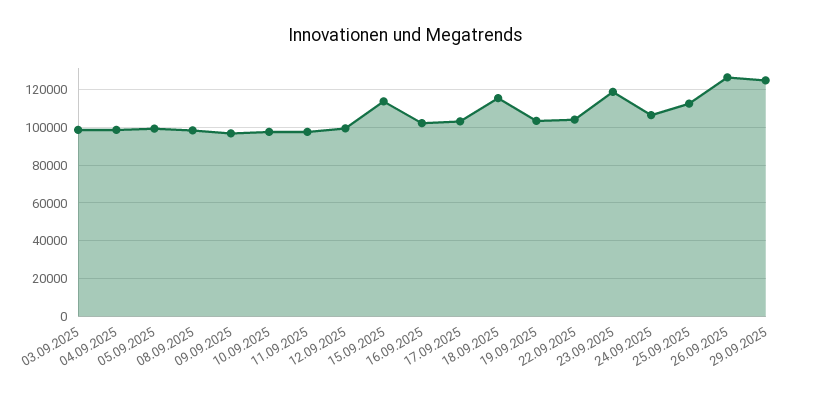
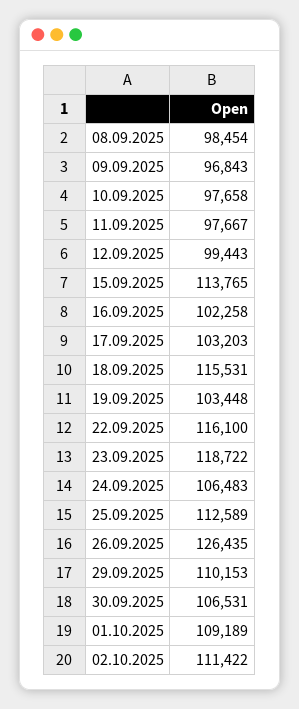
03.09.2025: 100000 -> none
04.09.2025: 100000 -> none
05.09.2025: 100000 -> none
22.09.2025: 105000 -> 116100
29.09.2025: 125000 -> 110153
30.09.2025: none -> 106531
01.10.2025: none -> 109189
02.10.2025: none -> 111422

